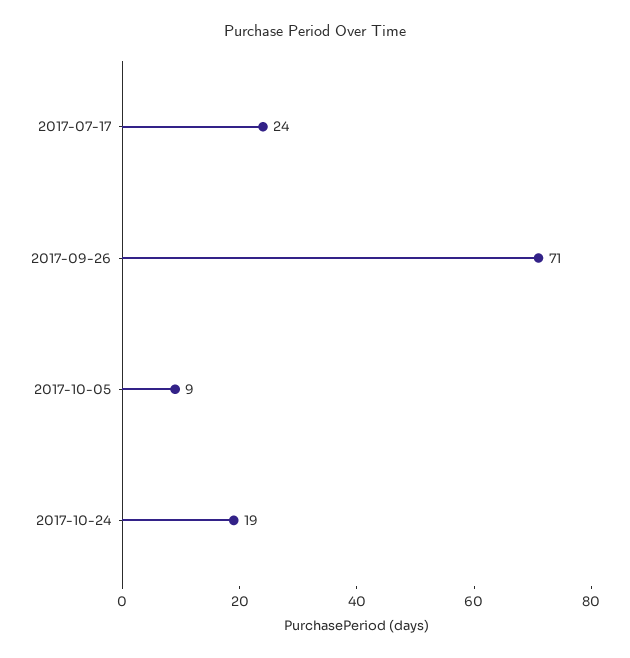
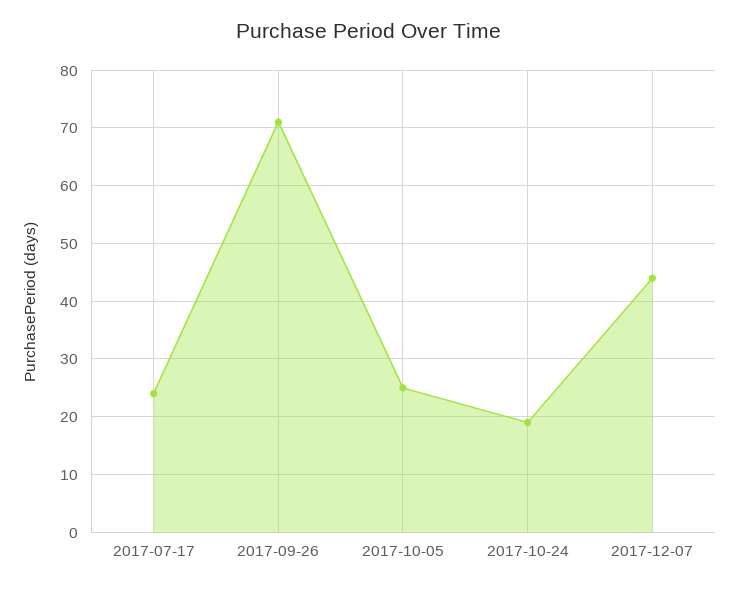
2017-10-05: 9 -> 25
2017-12-07: none -> 45

